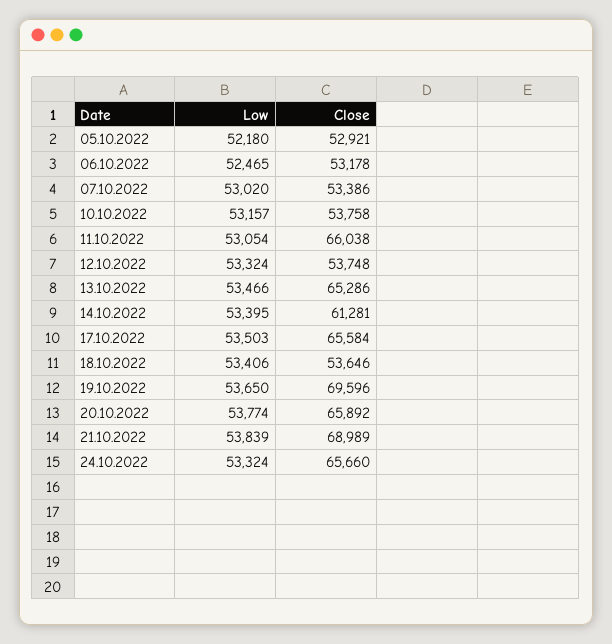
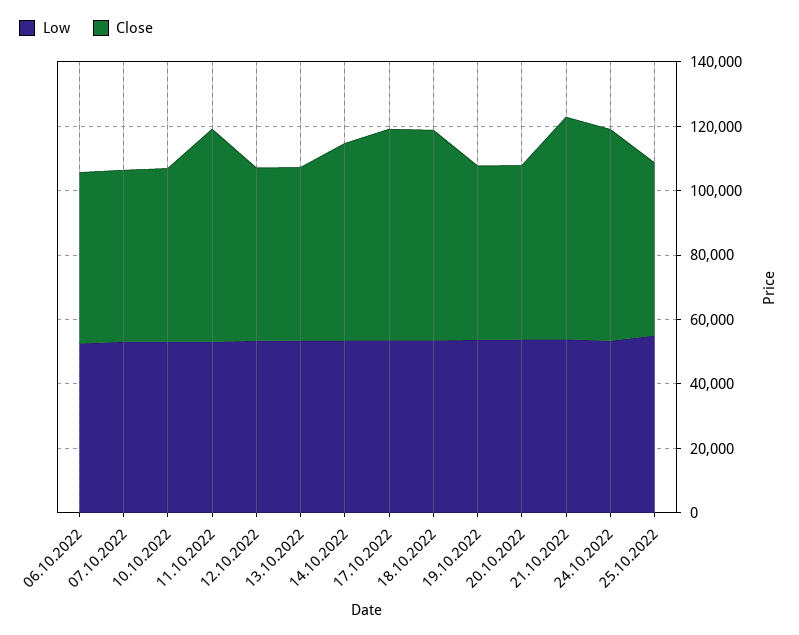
Low, 05.10.2022: 52180 -> none
Close, 05.10.2022: 52921 -> none
Close, 13.10.2022: 65286 -> 55000
Close, 18.10.2022: 53646 -> 65000
Close, 19.10.2022: 69596 -> 55000
Close, 20.10.2022: 65892 -> 55000
Low, 25.10.2022: none -> 55000
Close, 25.10.2022: none -> 55000

